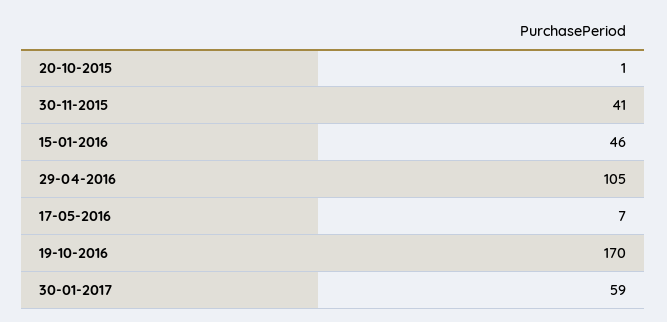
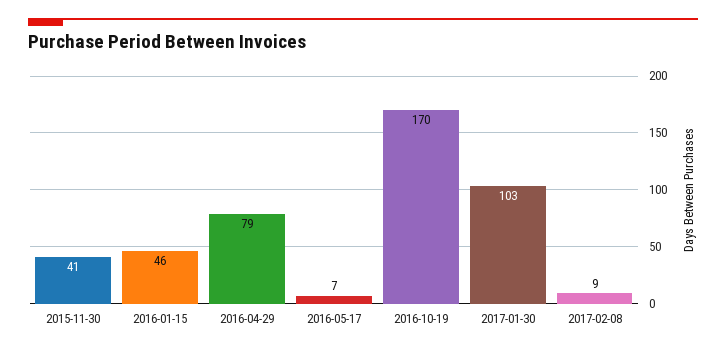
20-10-2015: 1 -> none
29-04-2016: 105 -> 79
30-01-2017: 59 -> 103
2017-02-08: none -> 9

